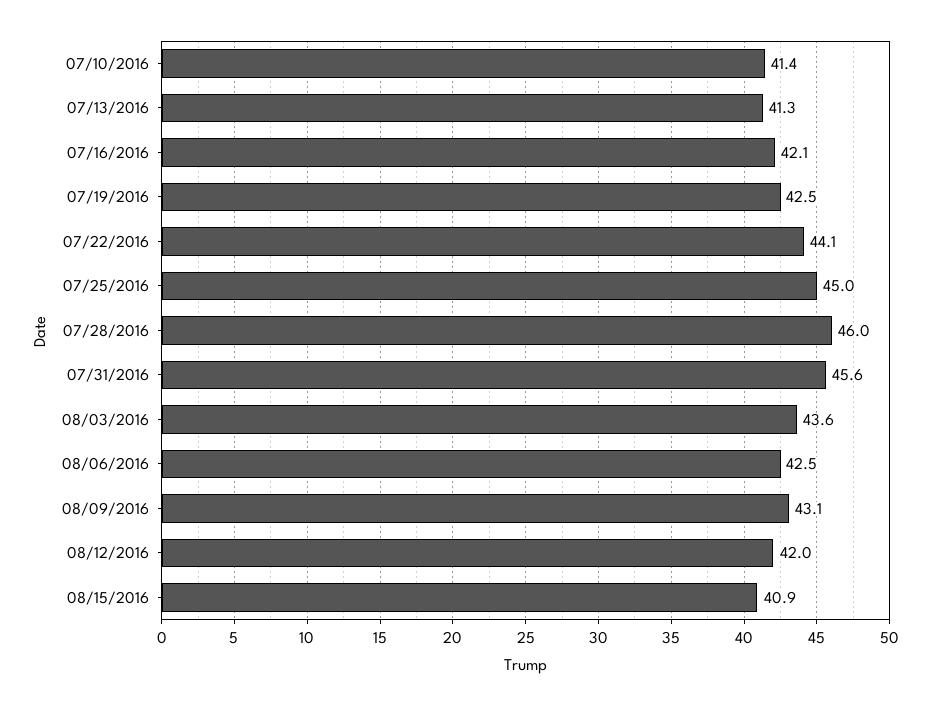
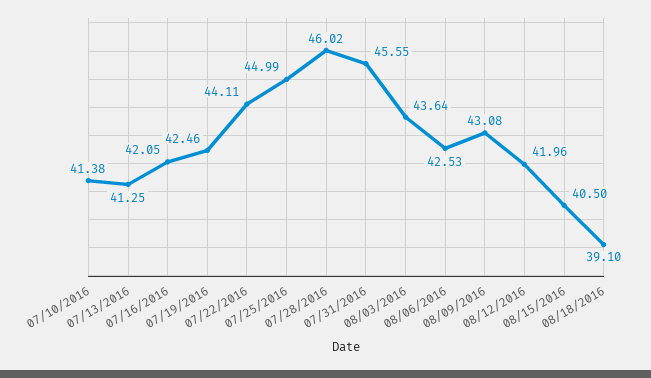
08/15/2016: 40.9 -> 40.5
08/18/2016: none -> 39.1

